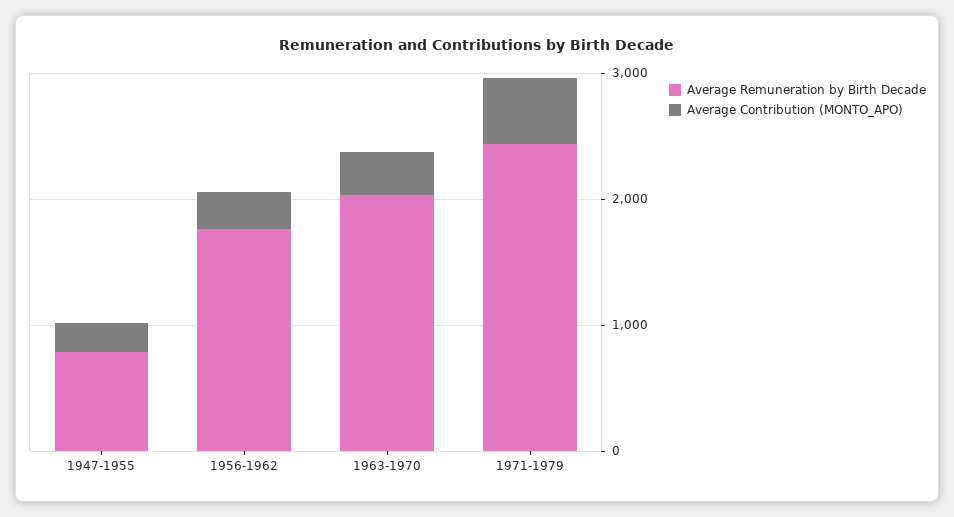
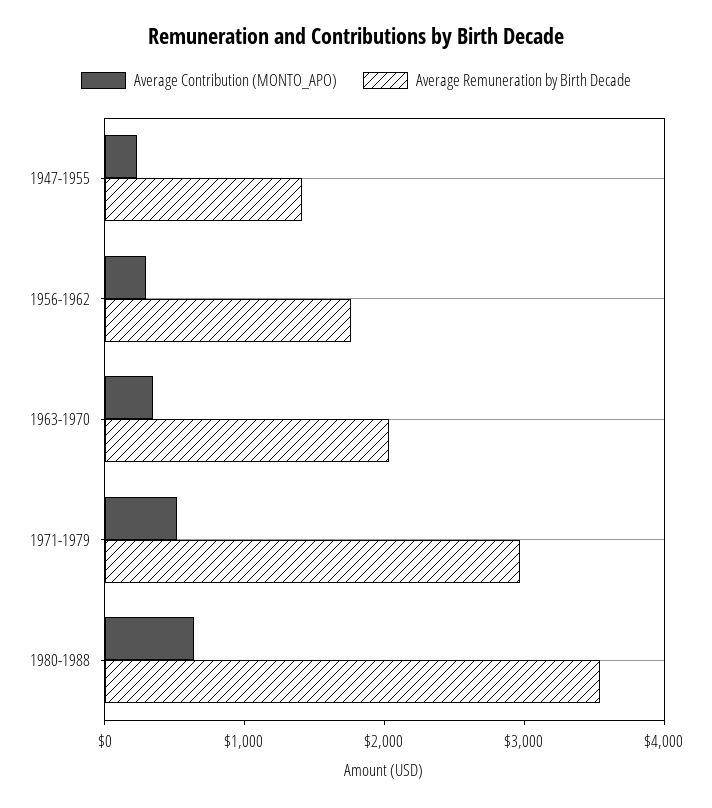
Average Remuneration by Birth Decade, 1947-1955: 800 -> 1400
Average Remuneration by Birth Decade, 1971-1979: 2400 -> 3000
Average Contribution (MONTO_APO), 1980-1988: none -> 600
Average Remuneration by Birth Decade, 1980-1988: none -> 3600

